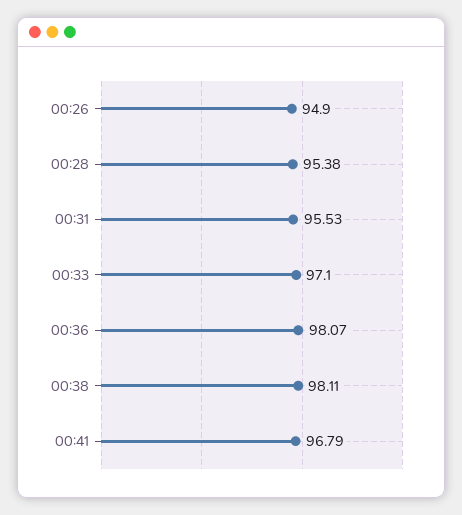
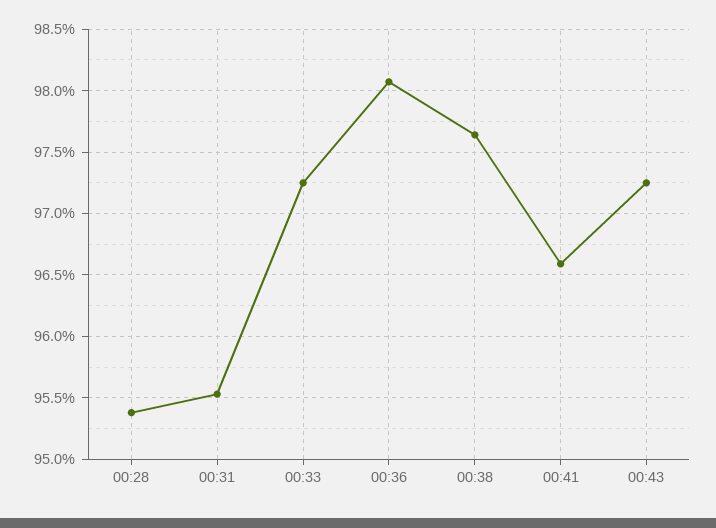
00:26: 94.9 -> none
00:33: 97.1 -> 97.25
00:38: 98.11 -> 97.65
00:41: 96.79 -> 96.6
00:43: none -> 97.25

